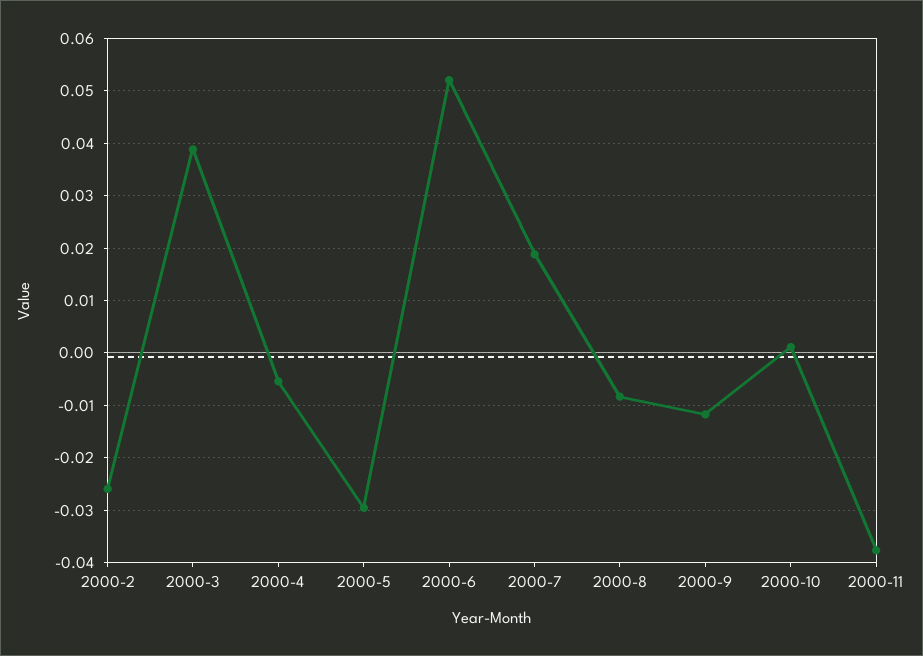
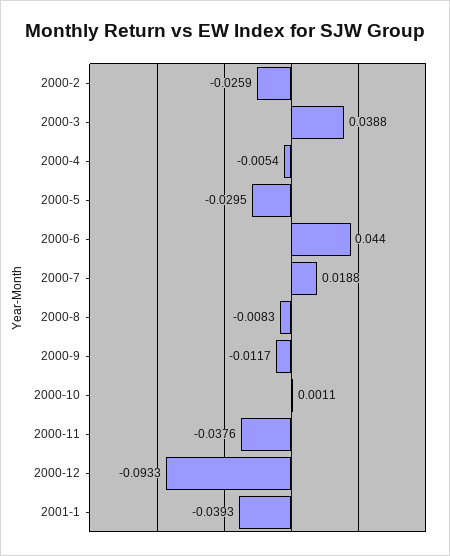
2000-6: 0.052 -> 0.044
2000-12: none -> -0.0933
2001-1: none -> -0.0393

